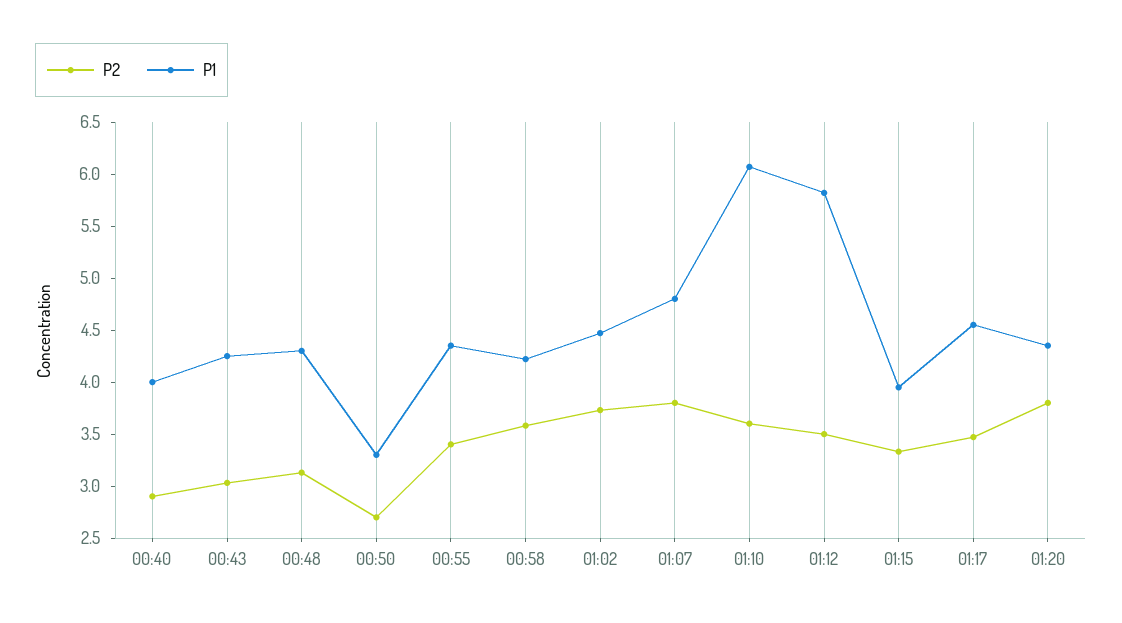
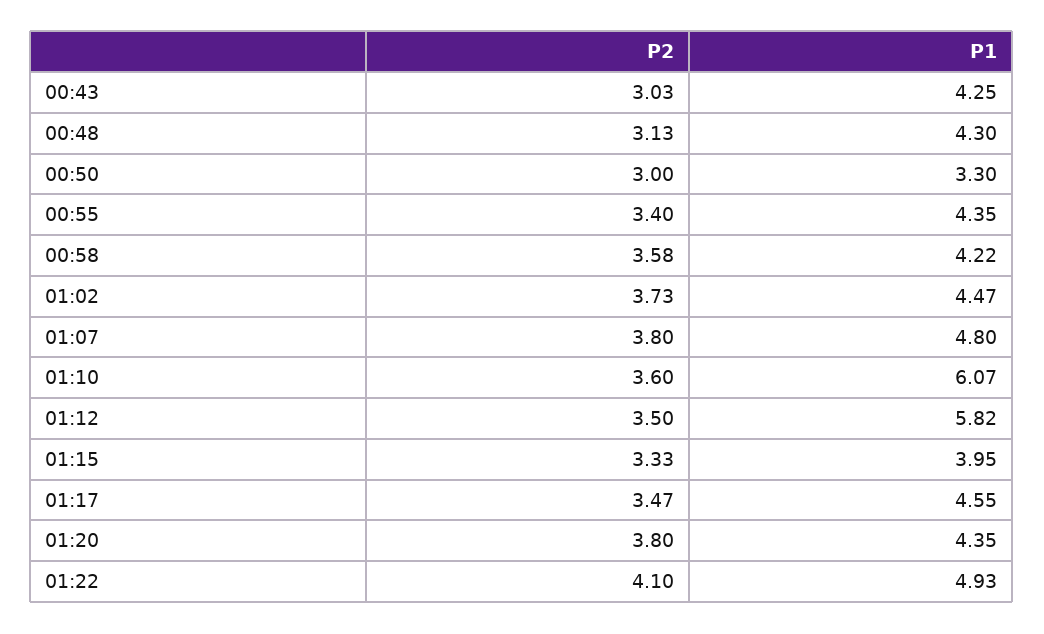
P2, 00:40: 2.9 -> none
P1, 00:40: 4 -> none
P2, 00:50: 2.7 -> 3
P2, 01:22: none -> 4.1
P1, 01:22: none -> 4.93

